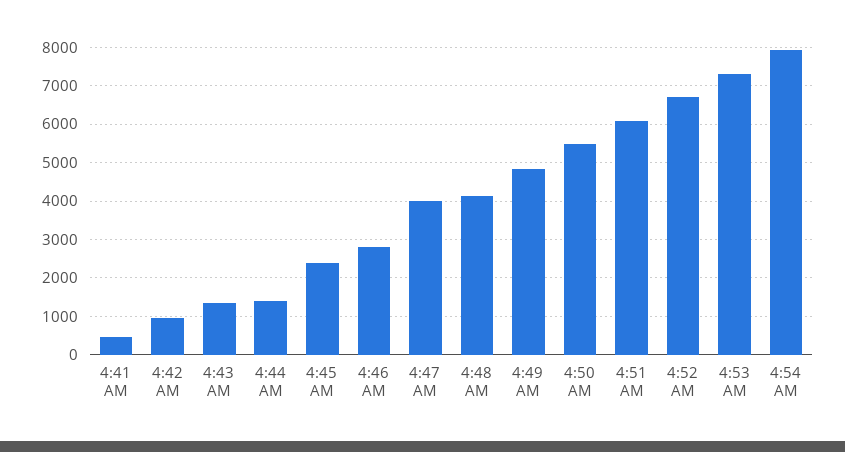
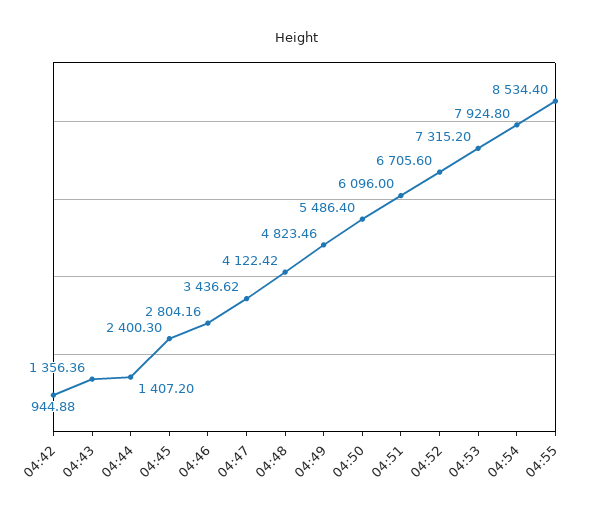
4:41 AM: 400 -> none
4:47 AM: 4000 -> 3436.62
04:55: none -> 8534.4

